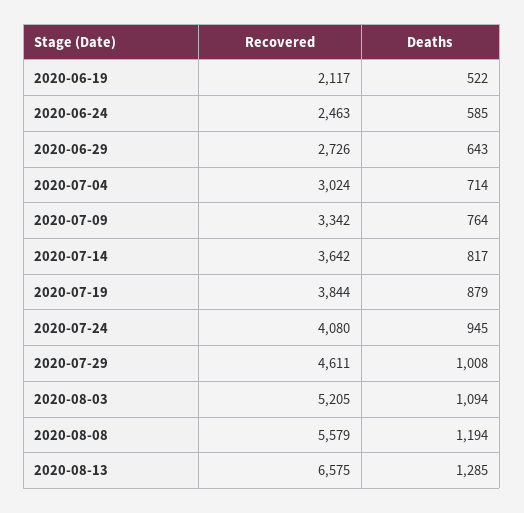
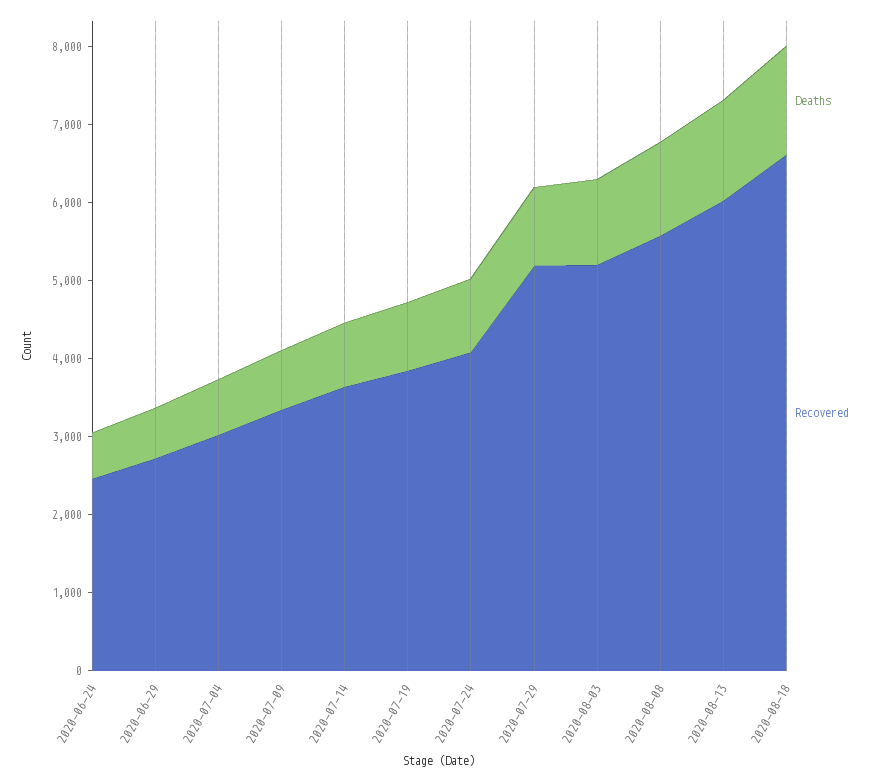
Recovered, 2020-06-19: 2117 -> none
Deaths, 2020-06-19: 522 -> none
Recovered, 2020-07-29: 4611 -> 5200
Recovered, 2020-08-13: 6575 -> 6000
Deaths, 2020-08-18: none -> 1400
Recovered, 2020-08-18: none -> 6600

